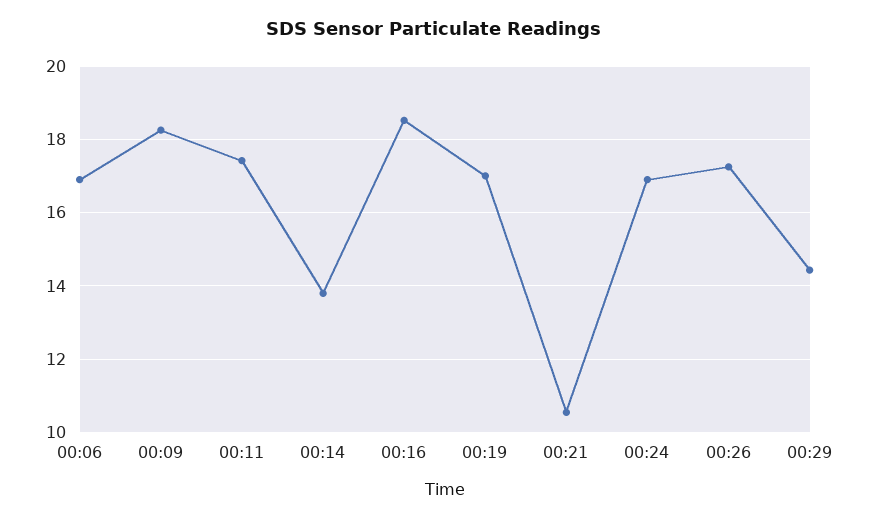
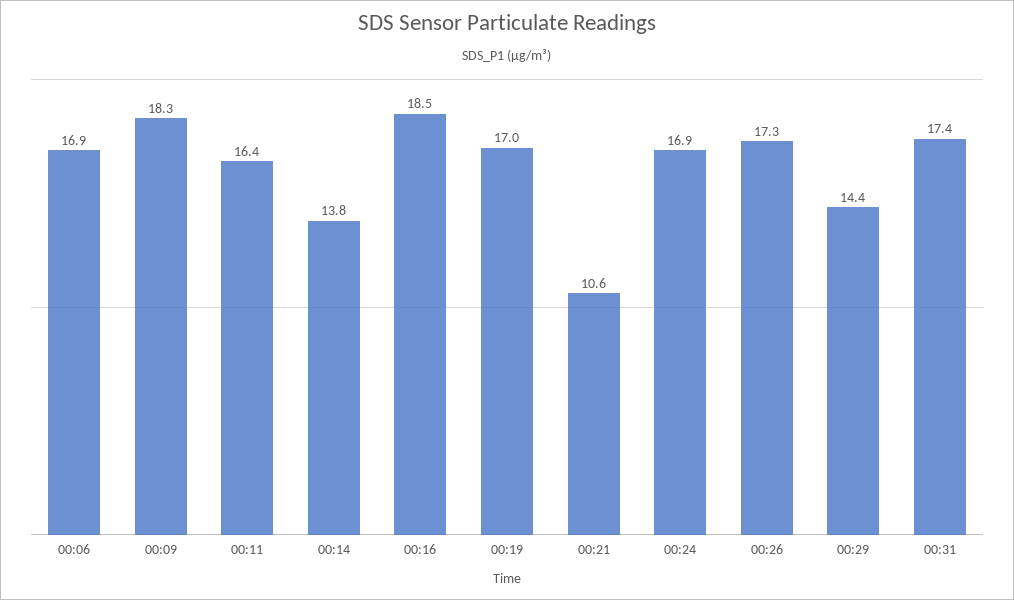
00:11: 17.4 -> 16.4
00:31: none -> 17.4

